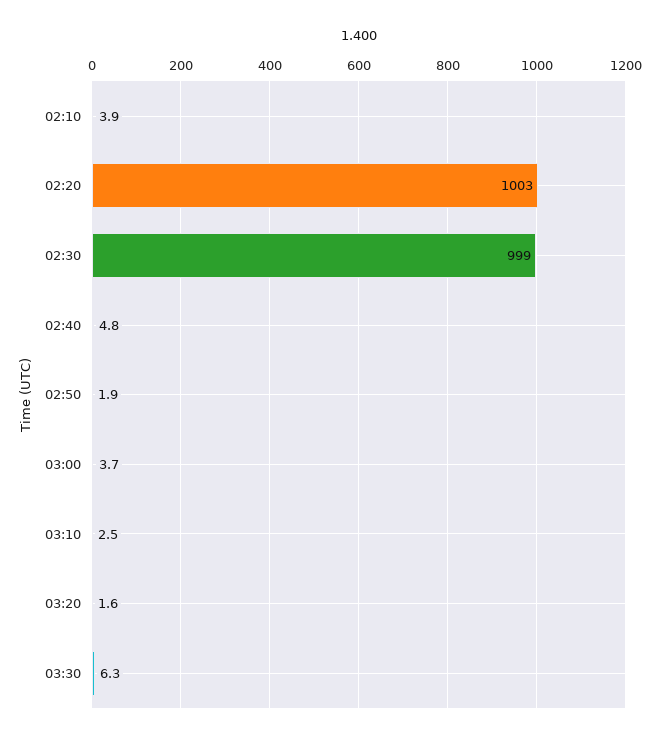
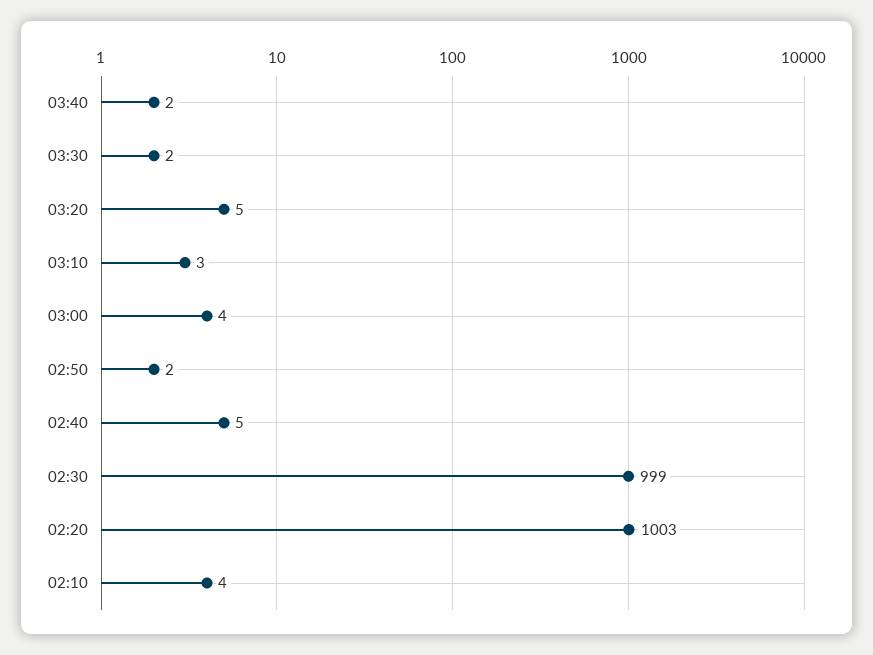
03:20: 1.6 -> 5
03:30: 6.3 -> 2
03:40: none -> 2

